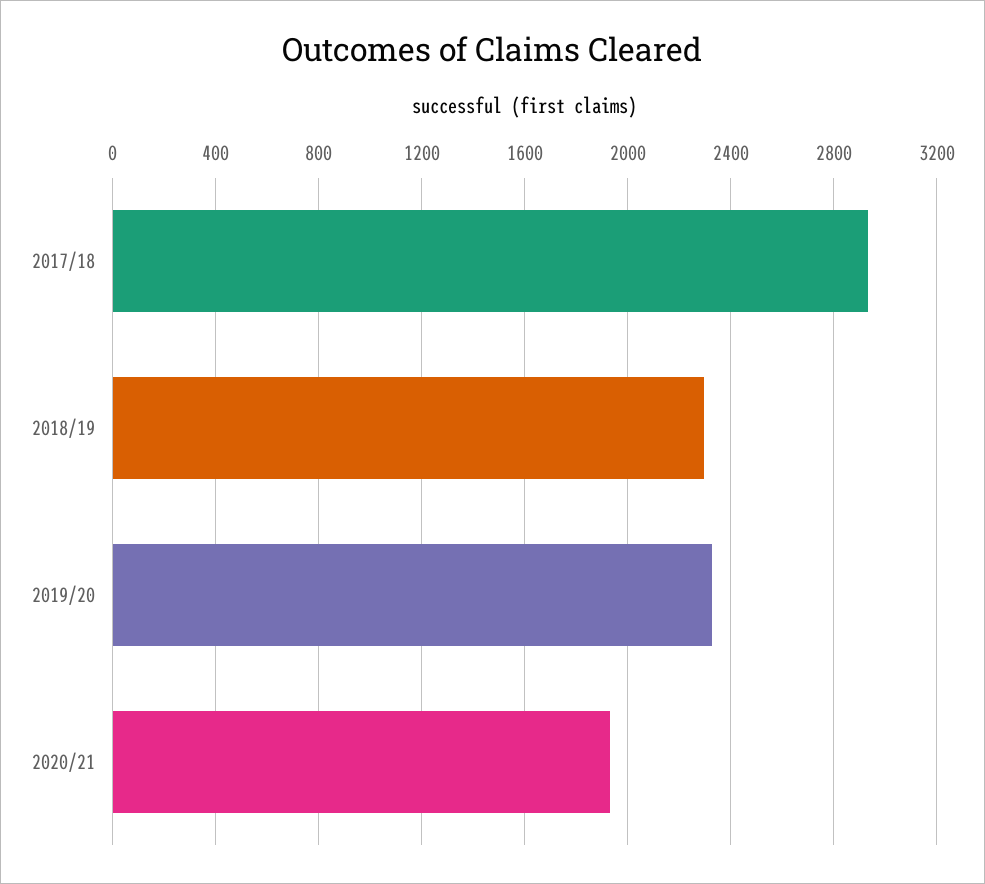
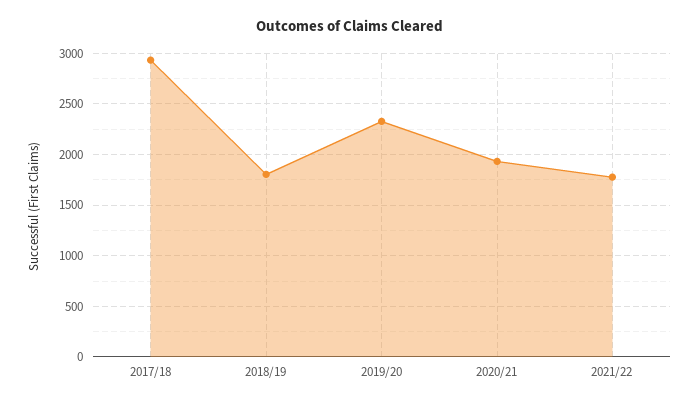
2018/19: 2300 -> 1800
2021/22: none -> 1800

